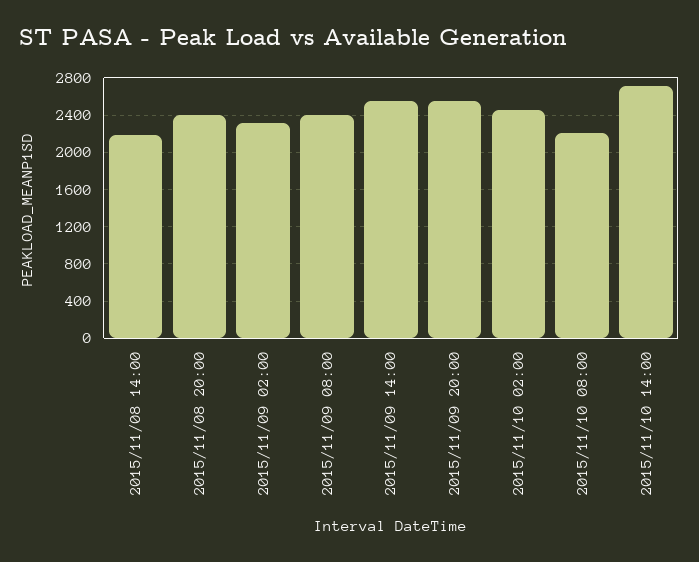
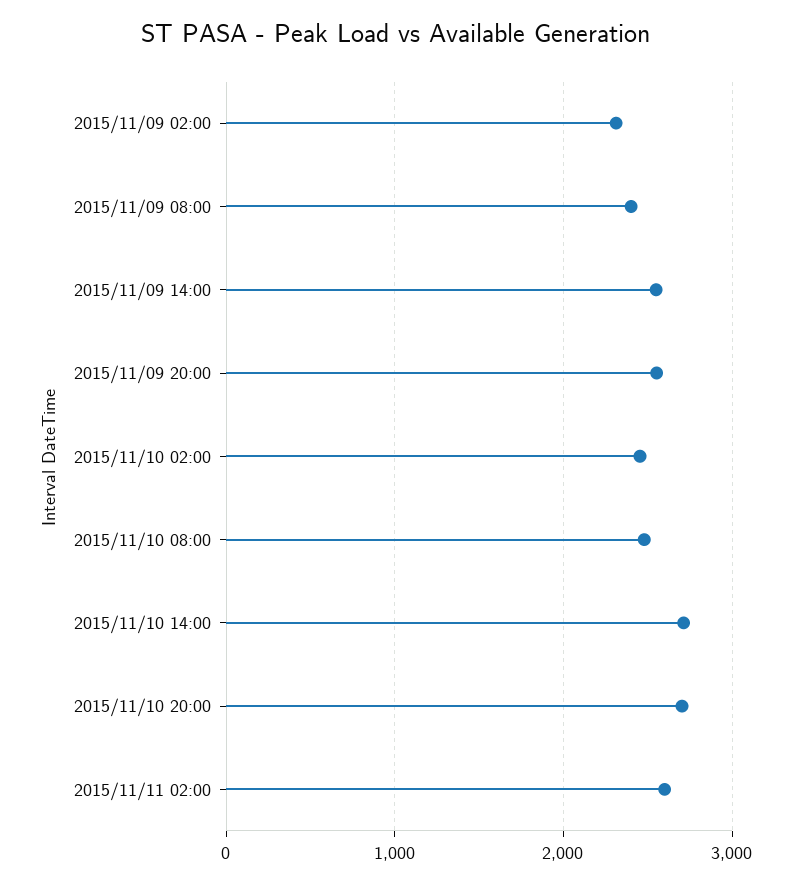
2015/11/08 14:00: 2200 -> none
2015/11/08 20:00: 2400 -> none
2015/11/10 08:00: 2200 -> 2500
2015/11/10 20:00: none -> 2700
2015/11/11 02:00: none -> 2600

